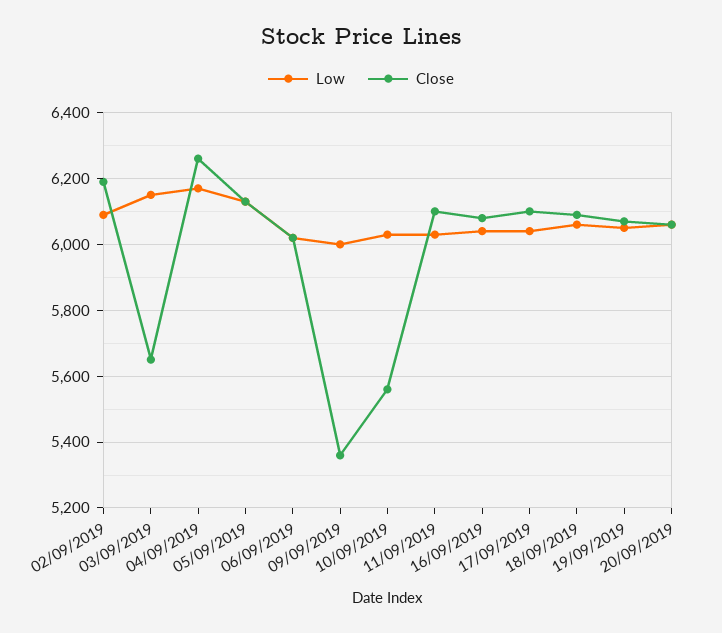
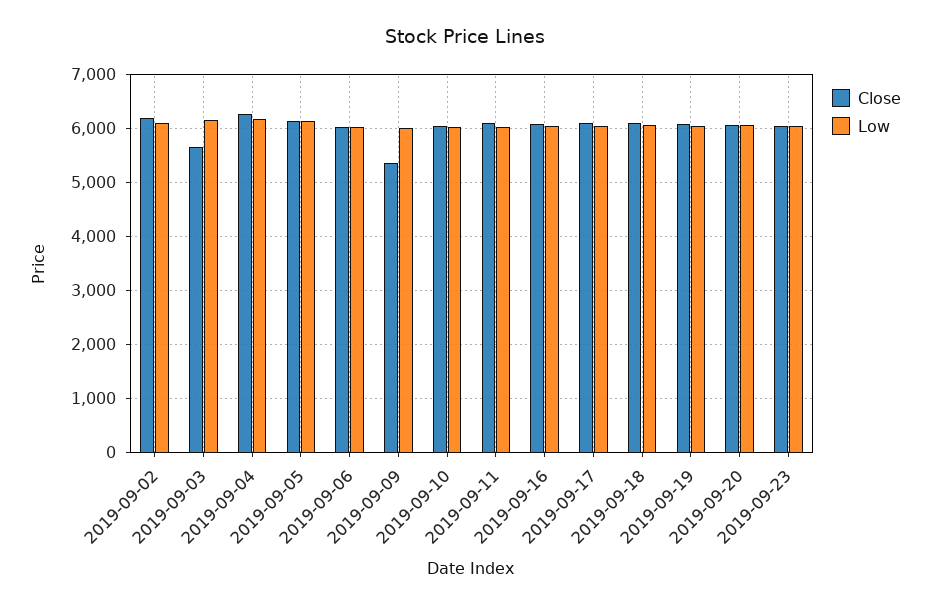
Close, 10/09/2019: 5560 -> 6000
Close, 2019-09-23: none -> 6000
Low, 2019-09-23: none -> 6000

